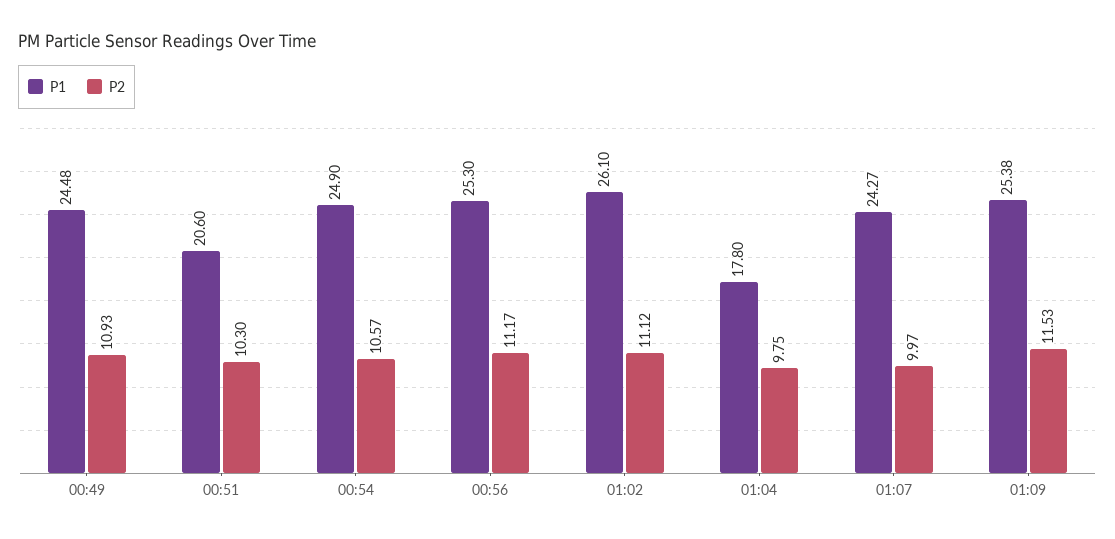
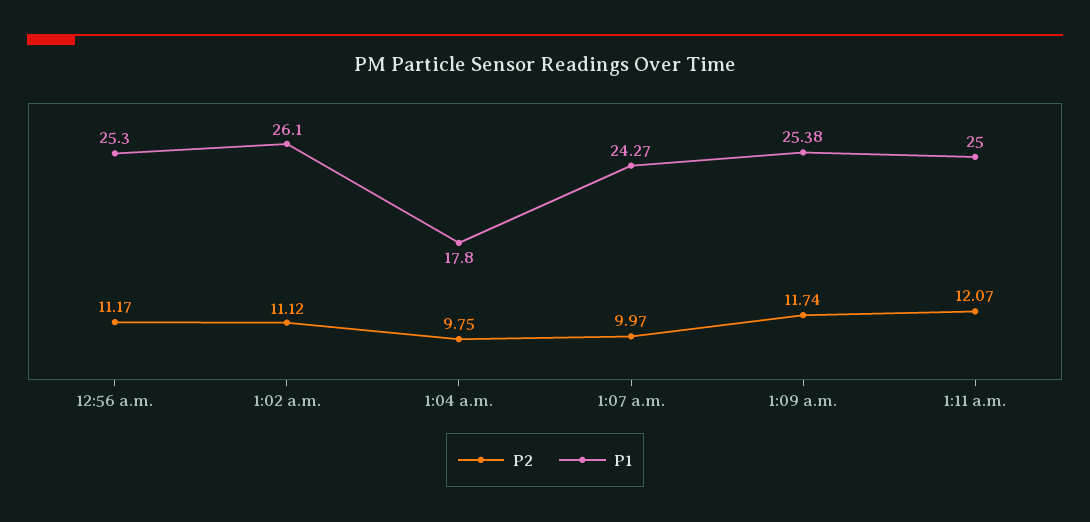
P1, 00:49: 24.48 -> none
P2, 00:49: 10.93 -> none
P1, 00:51: 20.6 -> none
P2, 00:51: 10.3 -> none
P1, 00:54: 24.9 -> none
P2, 00:54: 10.57 -> none
P2, 01:09: 11.53 -> 11.74
P2, 1:11 a.m.: none -> 12.07
P1, 1:11 a.m.: none -> 25

